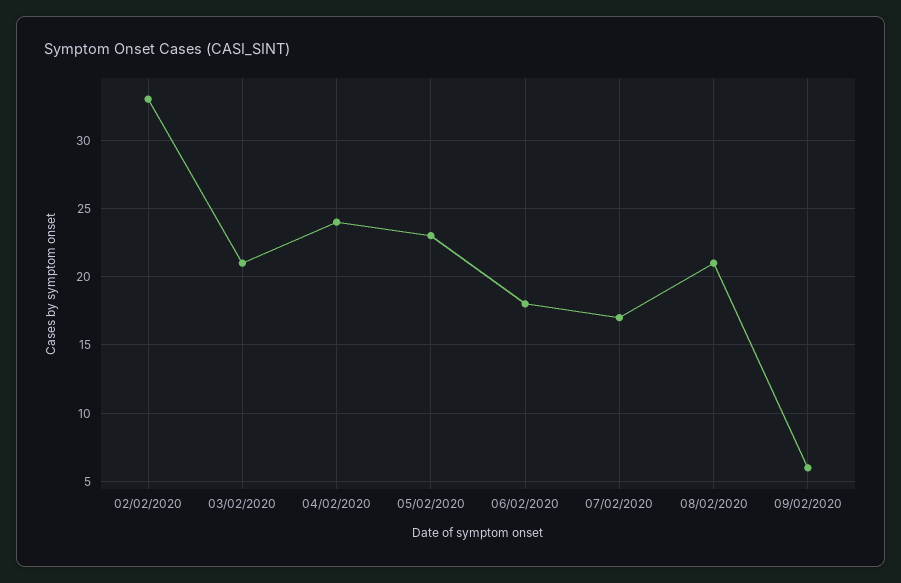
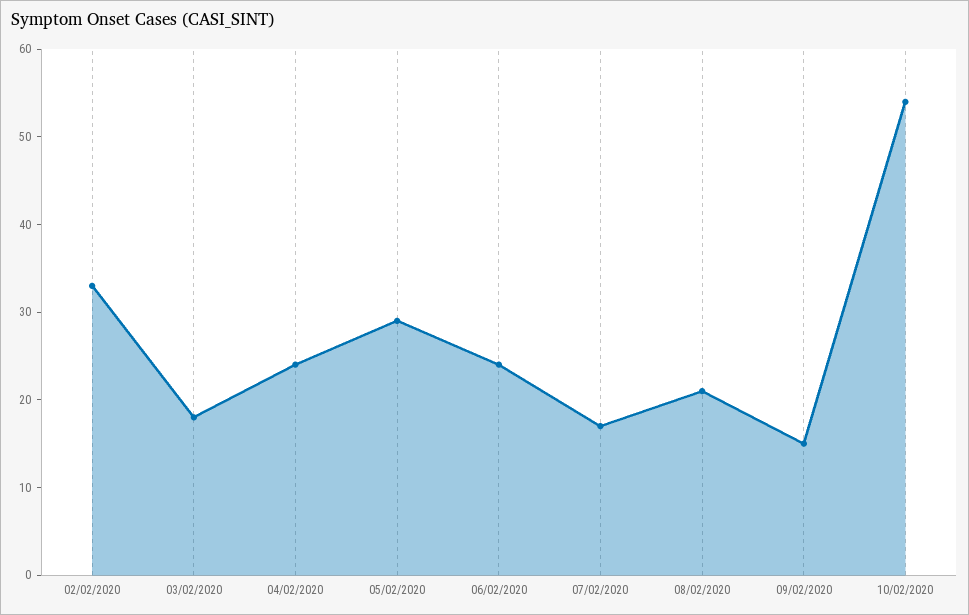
03/02/2020: 21 -> 18
05/02/2020: 23 -> 29
06/02/2020: 18 -> 24
09/02/2020: 6 -> 15
10/02/2020: none -> 54

